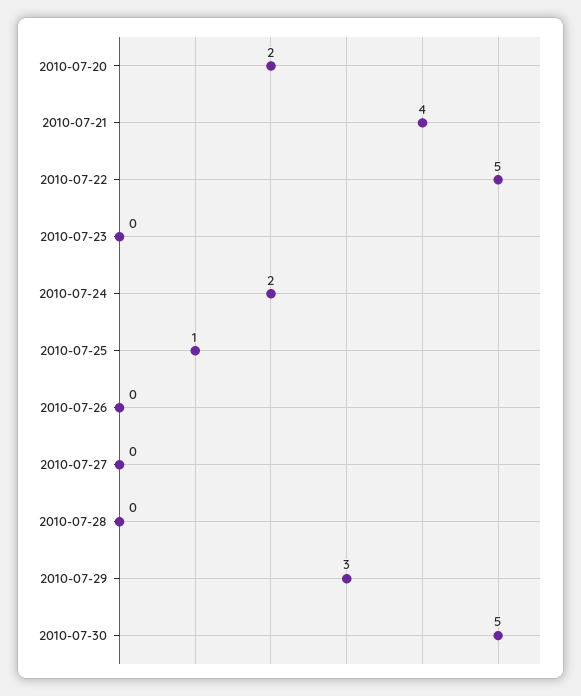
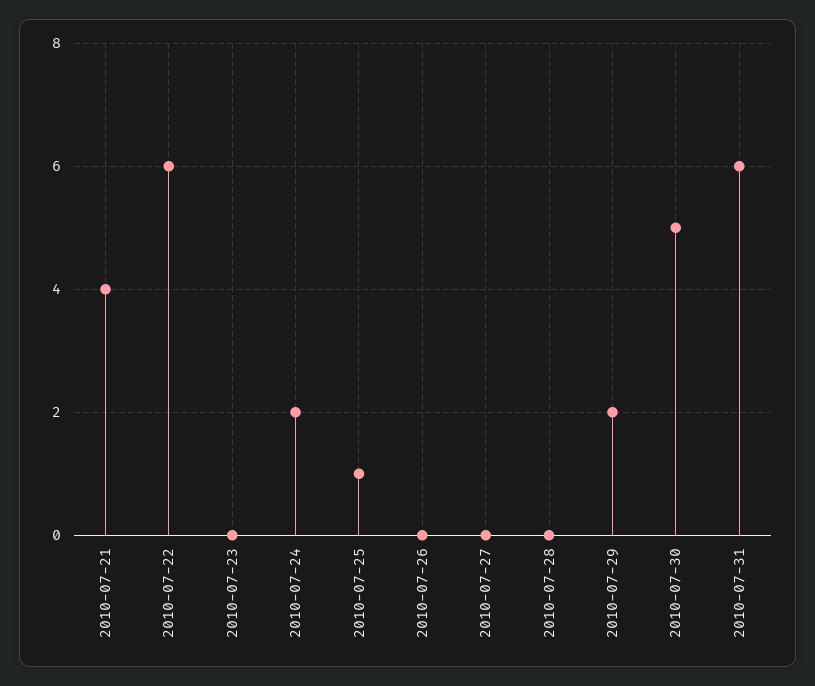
2010-07-20: 2 -> none
2010-07-22: 5 -> 6
2010-07-29: 3 -> 2
2010-07-31: none -> 6

